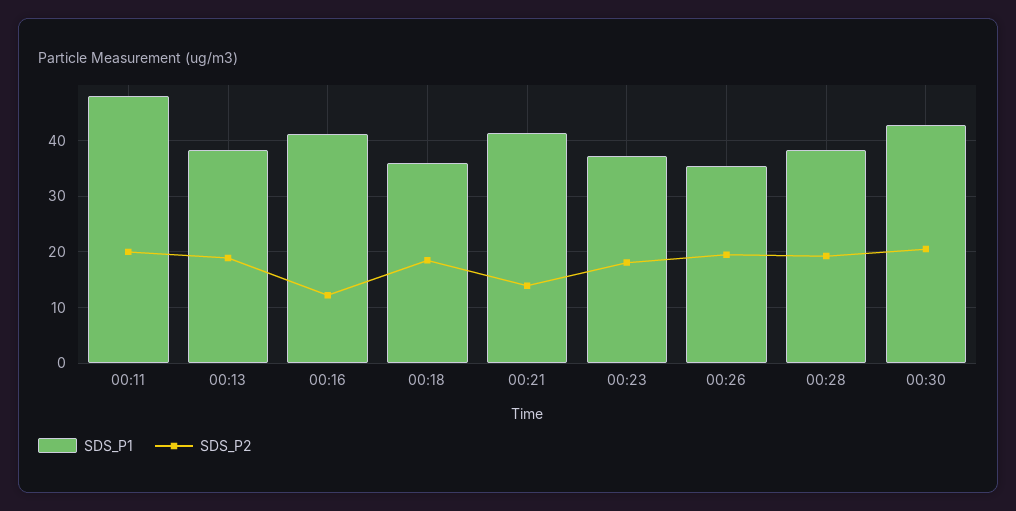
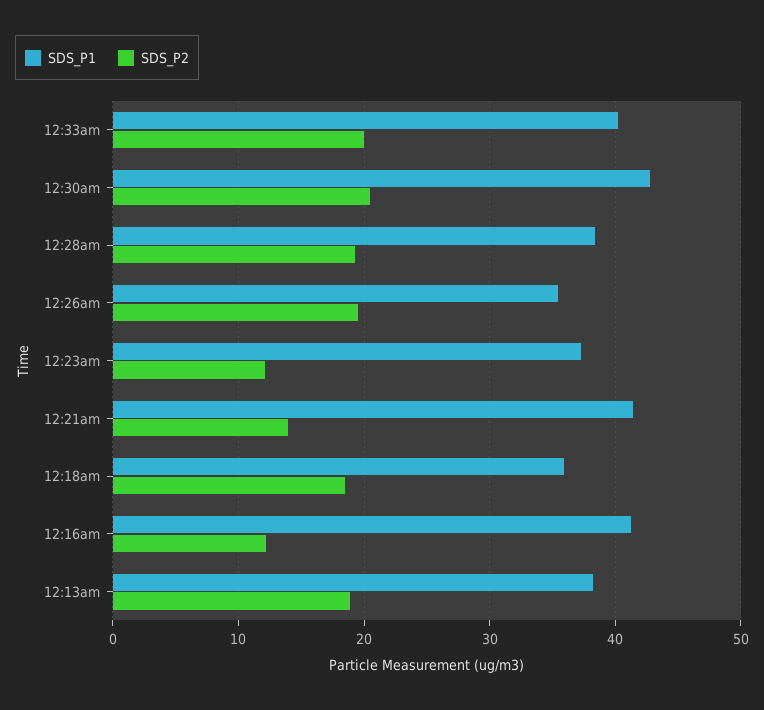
SDS_P1, 00:11: 48 -> none
SDS_P2, 00:11: 20 -> none
SDS_P2, 00:23: 18 -> 12
SDS_P1, 12:33am: none -> 40
SDS_P2, 12:33am: none -> 20

